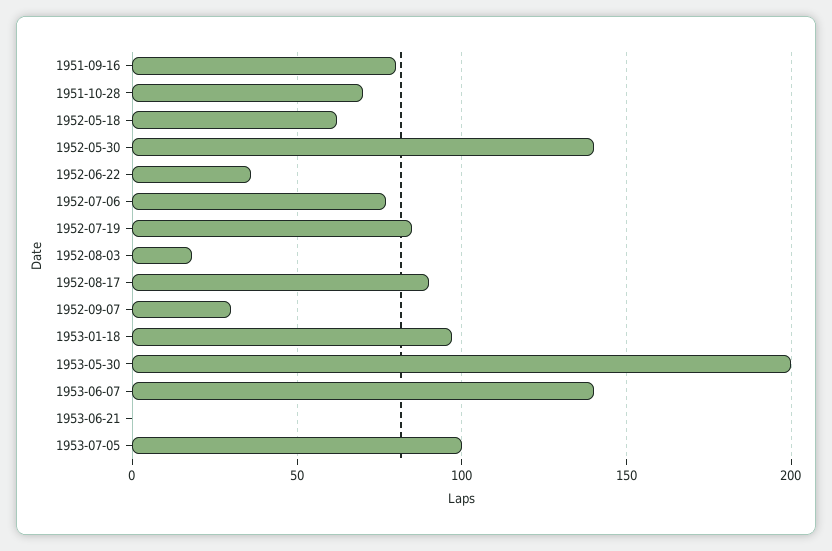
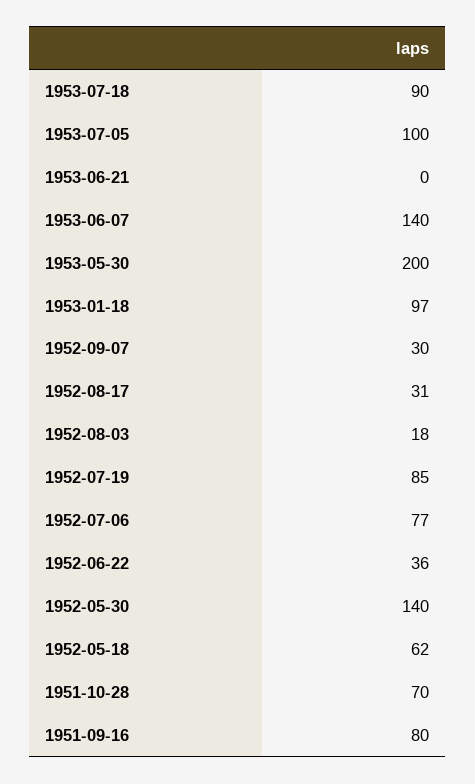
1952-08-17: 90 -> 31
1953-07-18: none -> 90

